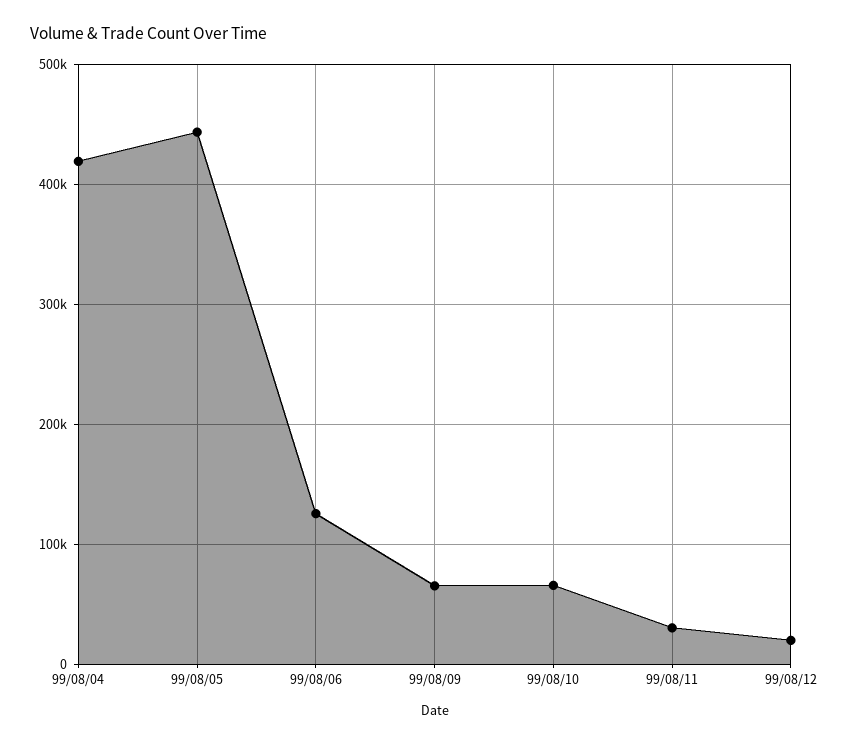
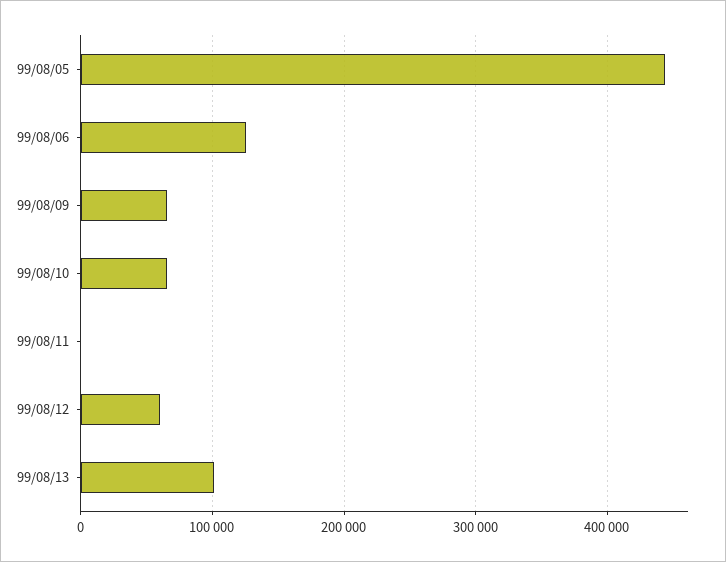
99/08/04: 420000 -> none
99/08/11: 30000 -> 0
99/08/12: 20000 -> 60000
99/08/13: none -> 100000

